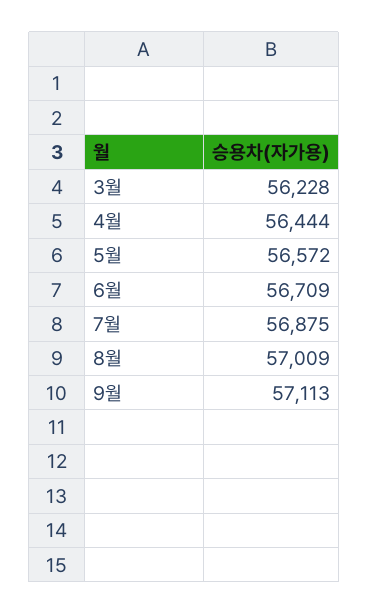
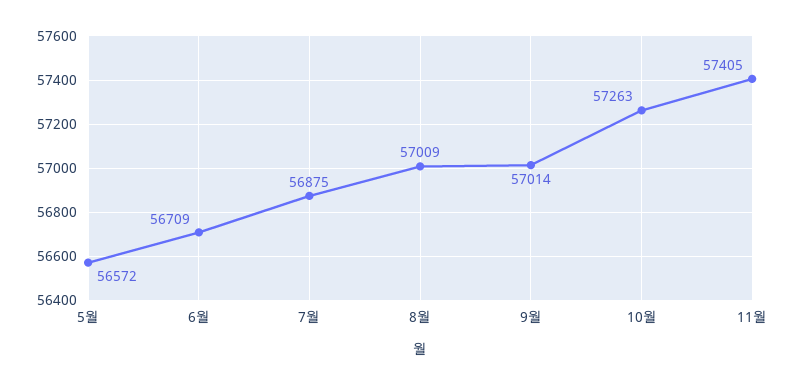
3월: 56228 -> none
4월: 56444 -> none
9월: 57113 -> 57014
10월: none -> 57263
11월: none -> 57405

